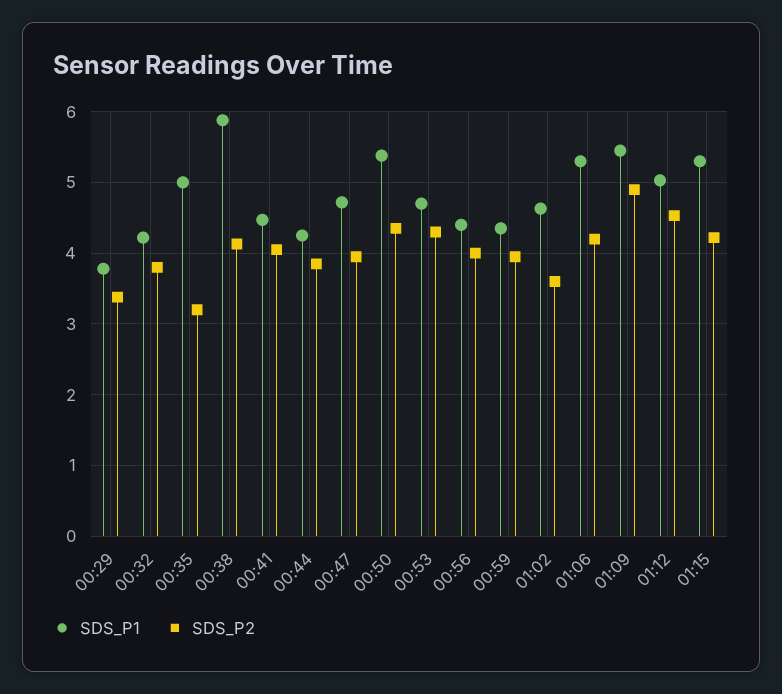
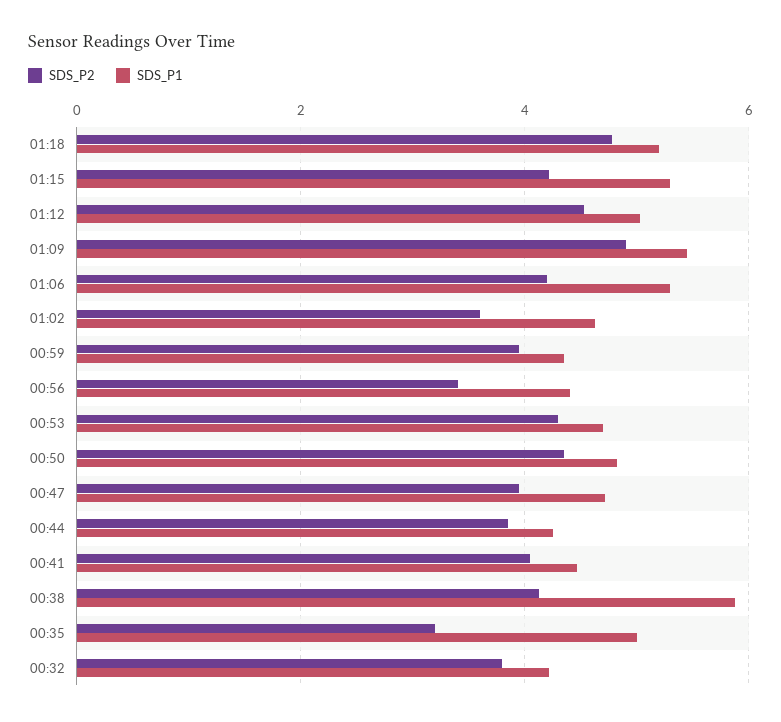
SDS_P1, 00:29: 3.8 -> none
SDS_P2, 00:29: 3.4 -> none
SDS_P1, 00:50: 5.4 -> 4.8
SDS_P2, 00:56: 4 -> 3.4
SDS_P2, 01:18: none -> 4.8
SDS_P1, 01:18: none -> 5.2

